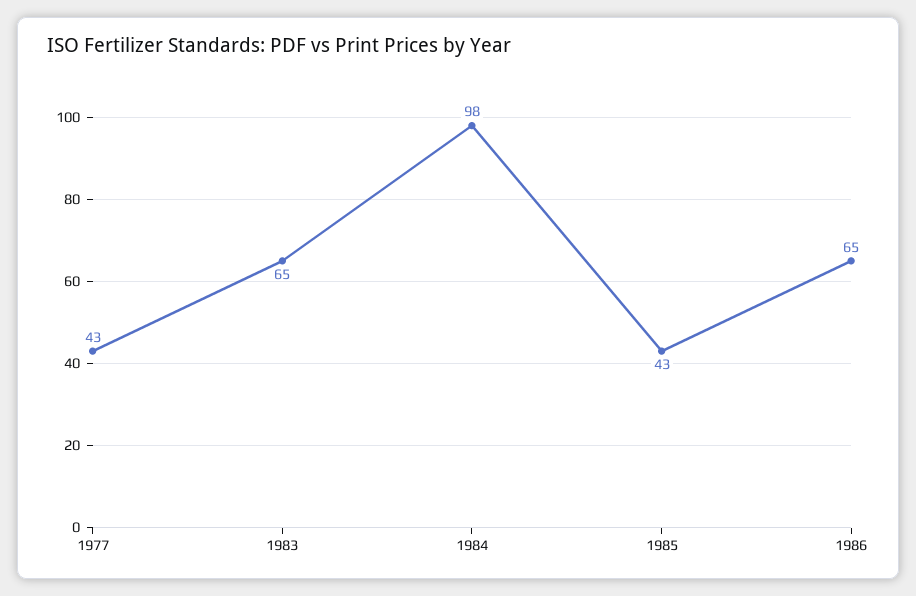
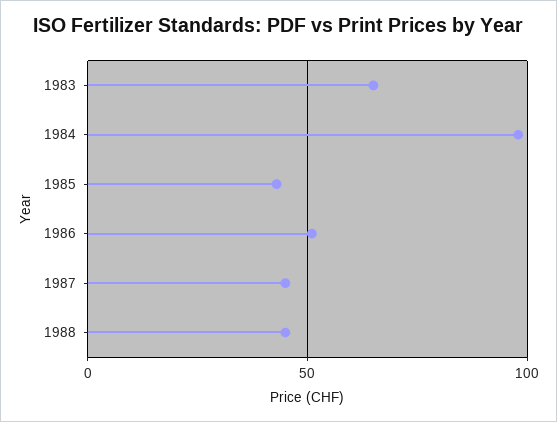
1977: 43 -> none
1986: 65 -> 50
1987: none -> 45
1988: none -> 45

